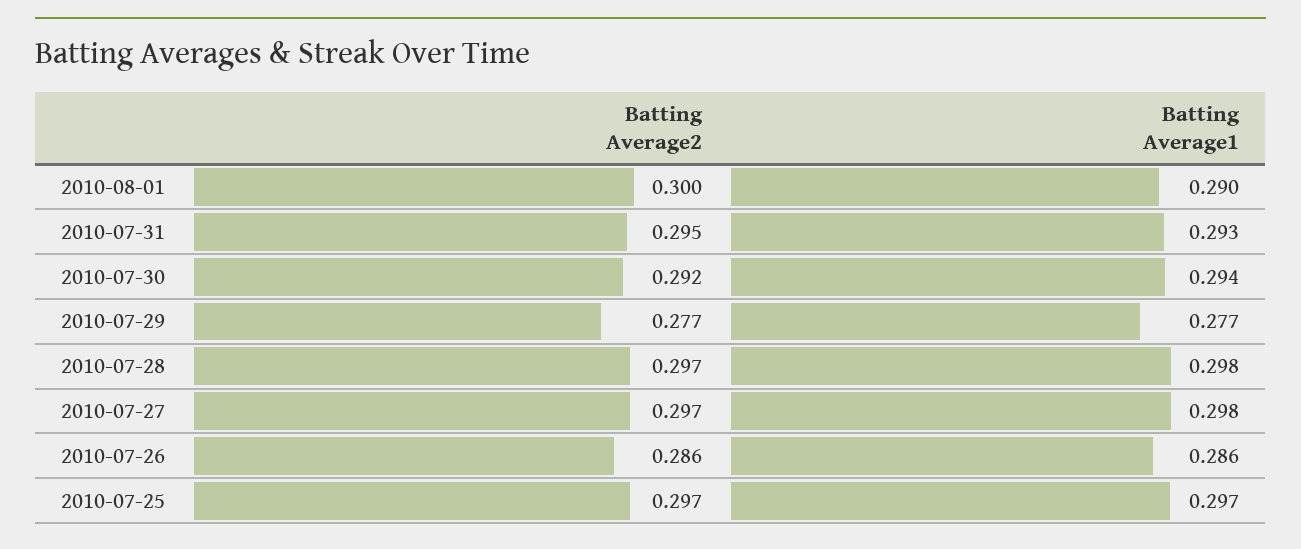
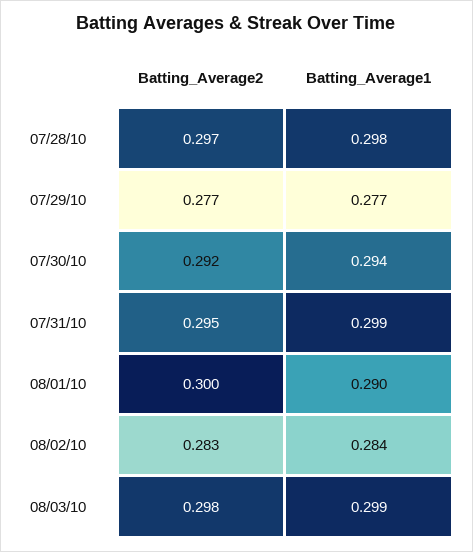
Batting Average1, 2010-07-31: 0.293 -> 0.299
Batting Average2, 2010-07-27: 0.297 -> none
Batting Average1, 2010-07-27: 0.298 -> none
Batting Average2, 2010-07-26: 0.286 -> none
Batting Average1, 2010-07-26: 0.286 -> none
Batting Average2, 2010-07-25: 0.297 -> none
Batting Average1, 2010-07-25: 0.297 -> none
Batting Average2, 08/02/10: none -> 0.283
Batting Average1, 08/02/10: none -> 0.284
Batting Average2, 08/03/10: none -> 0.298
Batting Average1, 08/03/10: none -> 0.299

